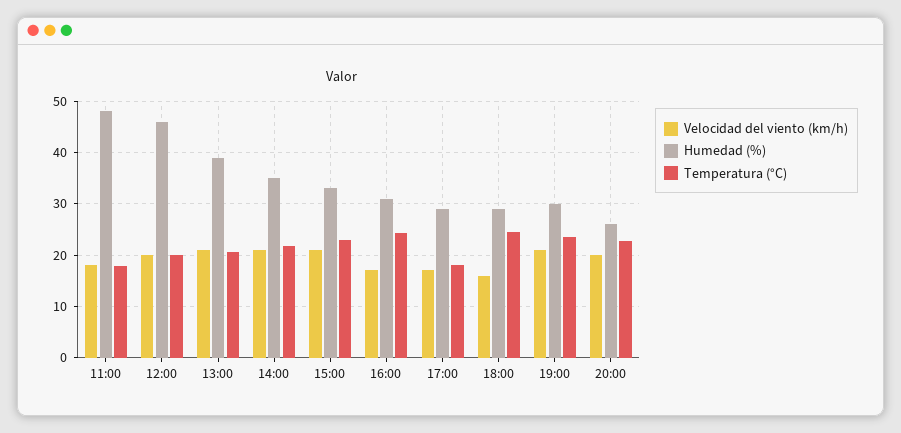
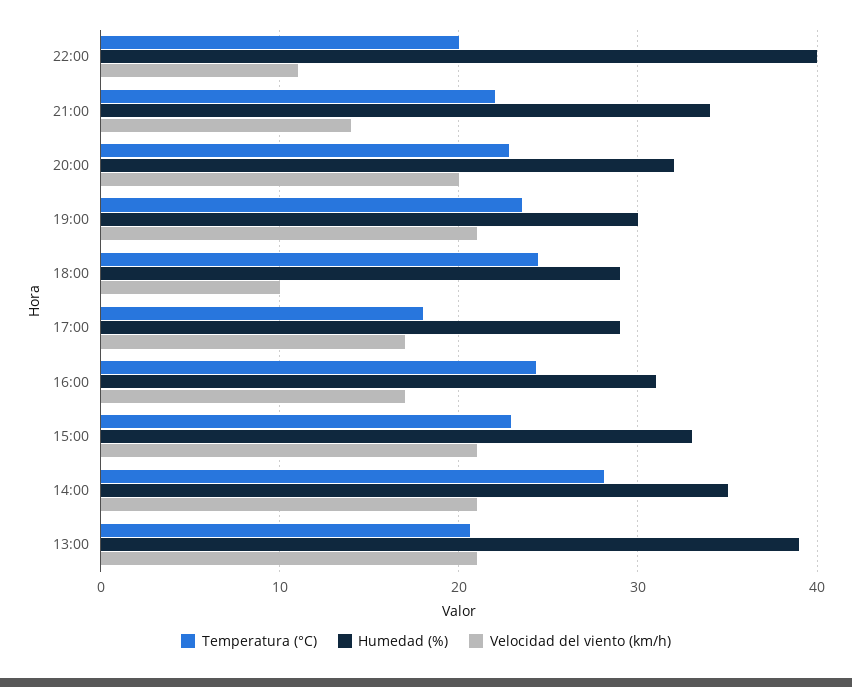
Velocidad del viento (km/h), 11:00: 18 -> none
Humedad (%), 11:00: 48 -> none
Temperatura (°C), 11:00: 18 -> none
Velocidad del viento (km/h), 12:00: 20 -> none
Humedad (%), 12:00: 46 -> none
Temperatura (°C), 12:00: 20 -> none
Temperatura (°C), 14:00: 22 -> 28
Velocidad del viento (km/h), 18:00: 16 -> 10
Humedad (%), 20:00: 26 -> 32
Temperatura (°C), 22:00: none -> 20
Humedad (%), 22:00: none -> 40
Velocidad del viento (km/h), 22:00: none -> 11
Temperatura (°C), 21:00: none -> 22
Humedad (%), 21:00: none -> 34
Velocidad del viento (km/h), 21:00: none -> 14

